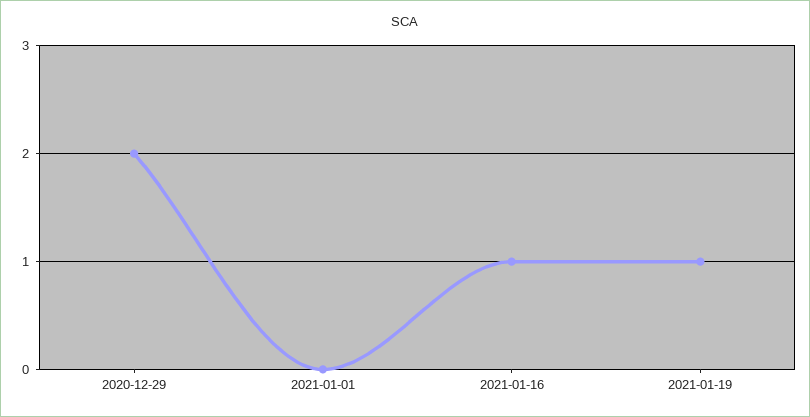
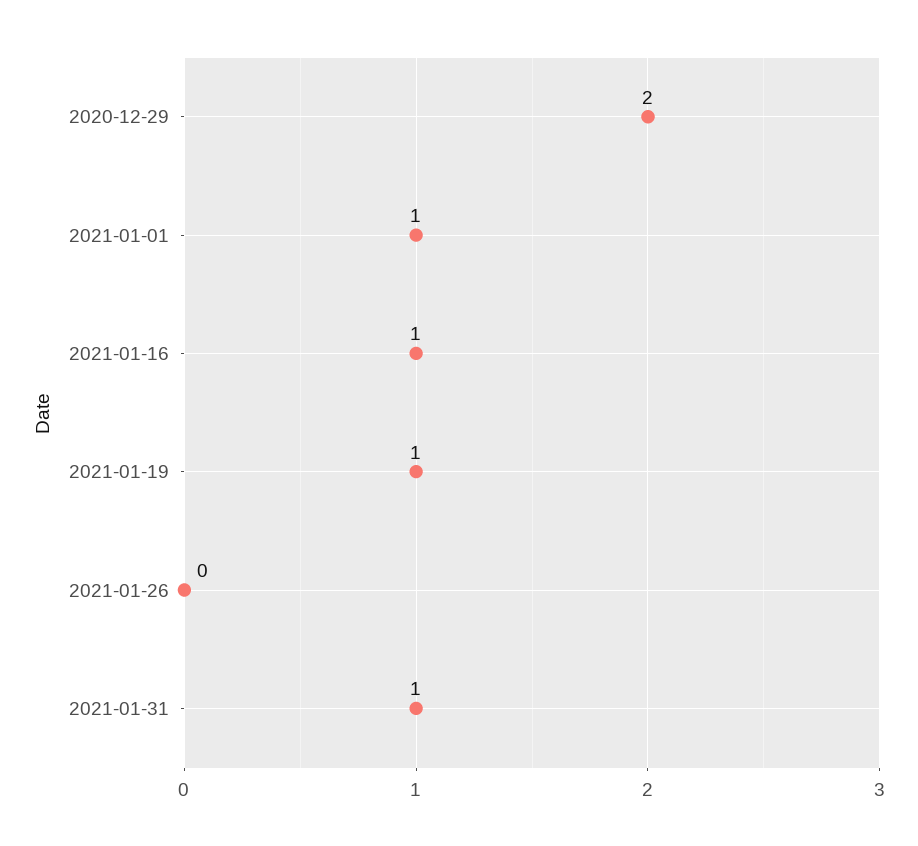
2021-01-01: 0 -> 1
2021-01-26: none -> 0
2021-01-31: none -> 1

